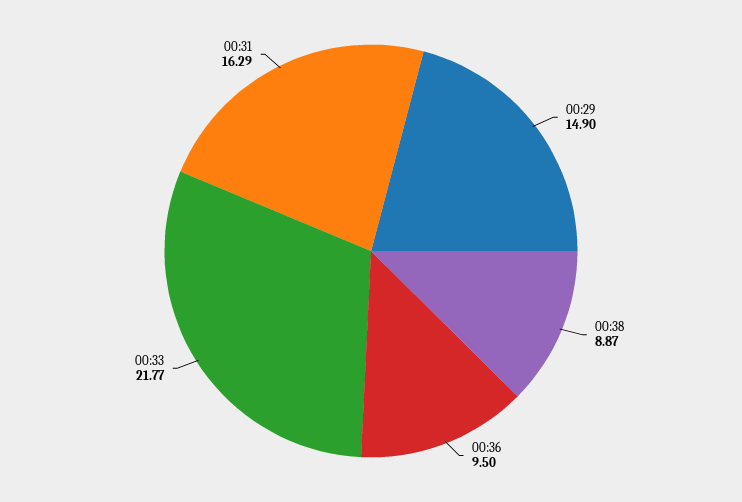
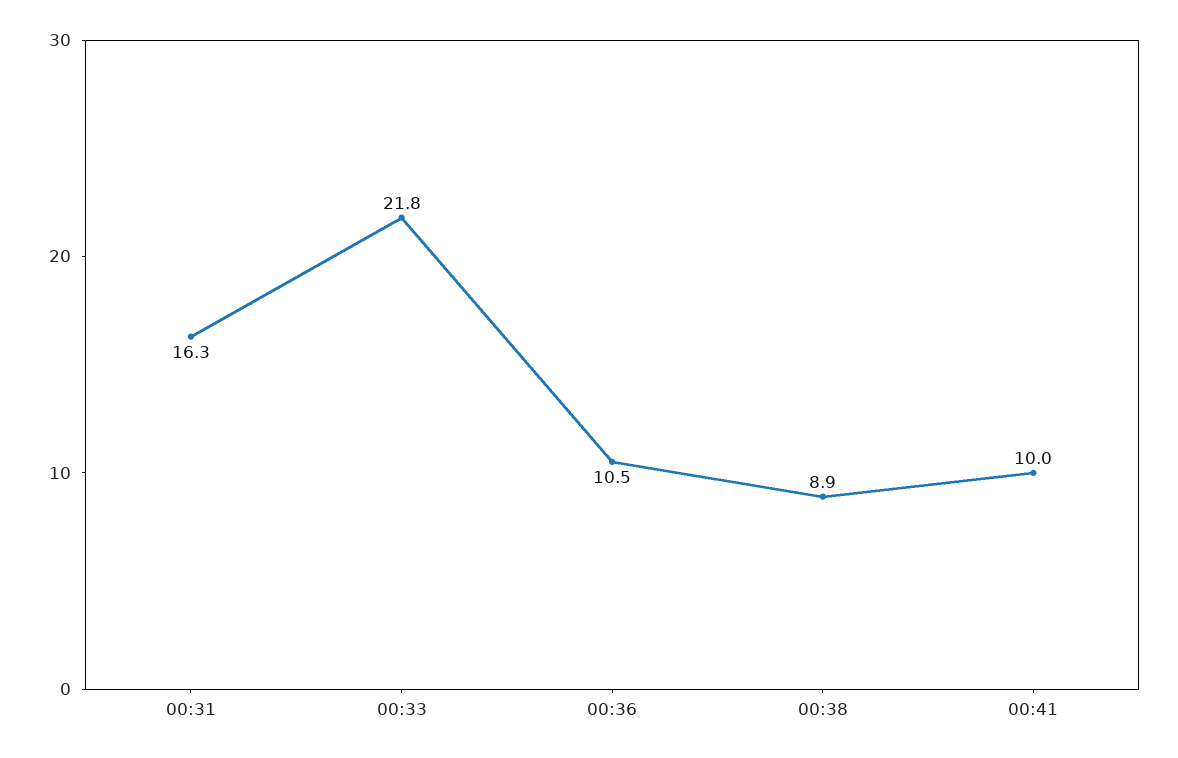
00:29: 14.9 -> none
00:36: 9.5 -> 10.5
00:41: none -> 10

